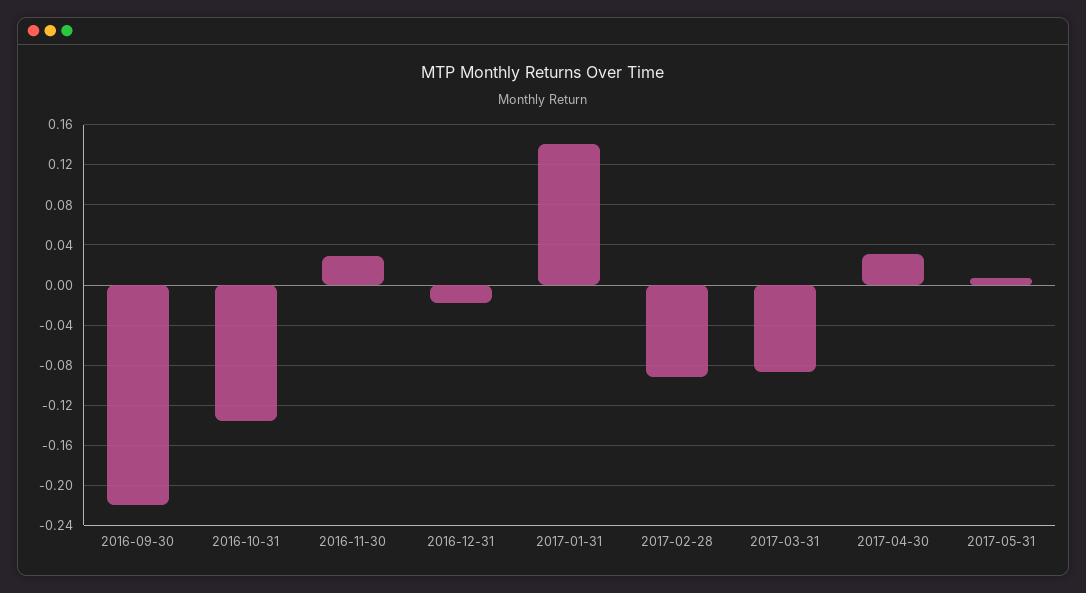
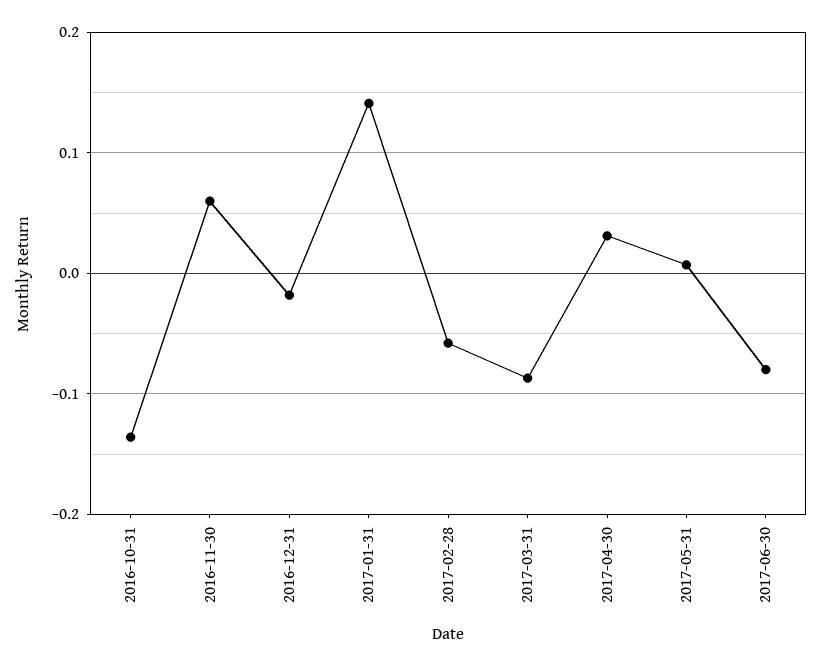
2016-09-30: -0.22 -> none
2016-11-30: 0.03 -> 0.06
2017-02-28: -0.09 -> -0.06
2017-06-30: none -> -0.08

